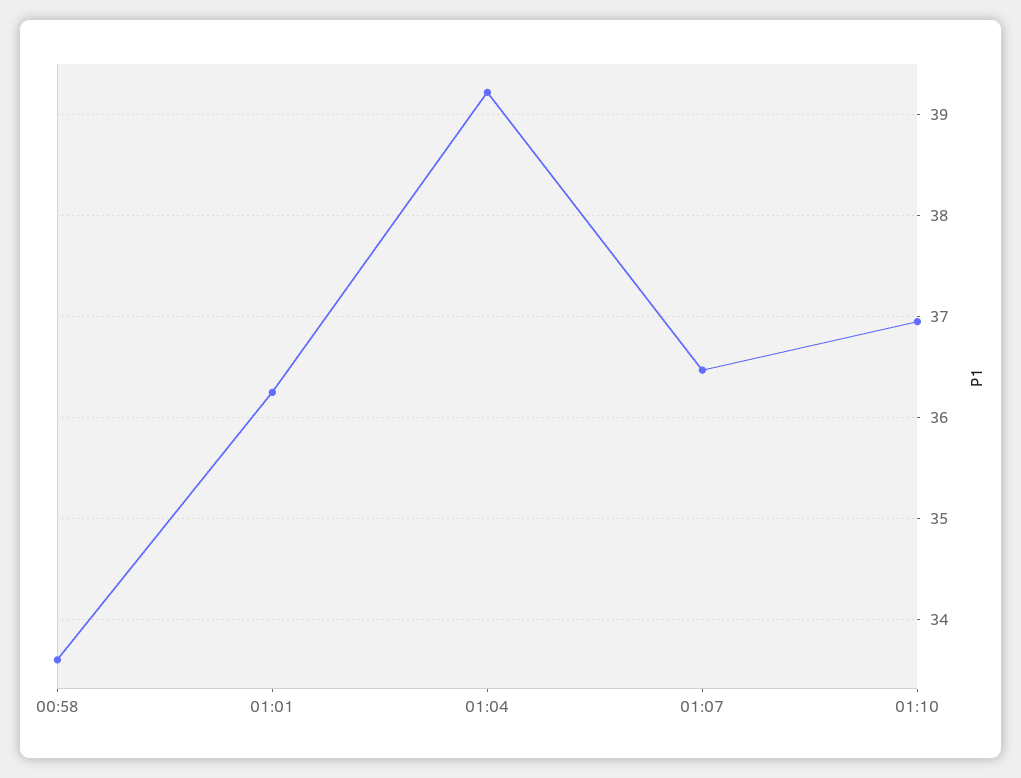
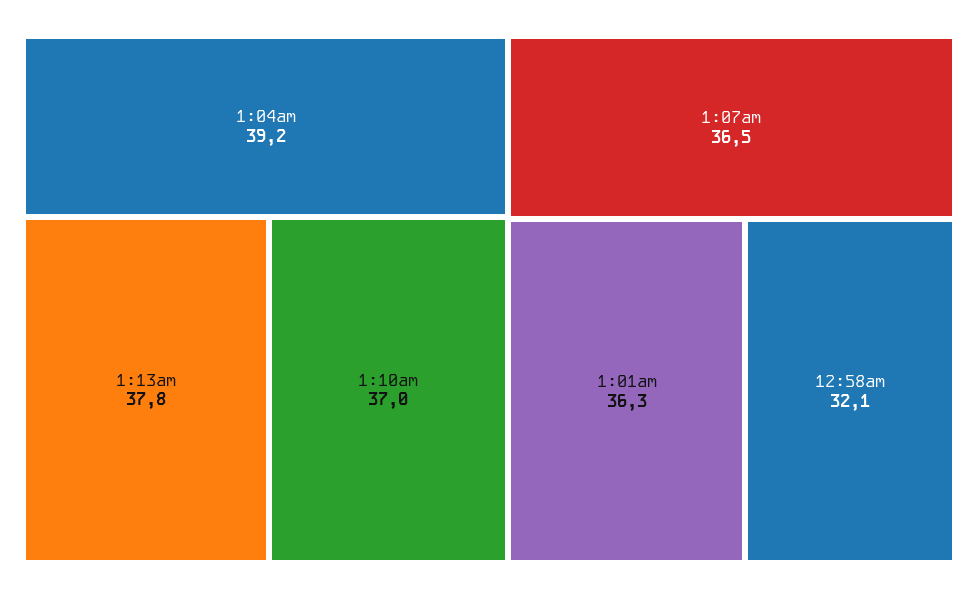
00:58: 33.6 -> 32.1
1:13am: none -> 37.8

